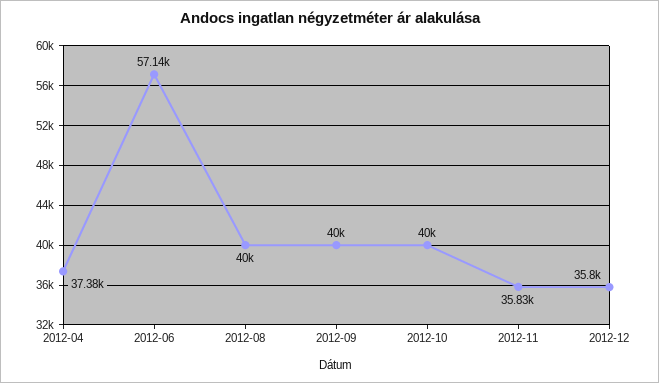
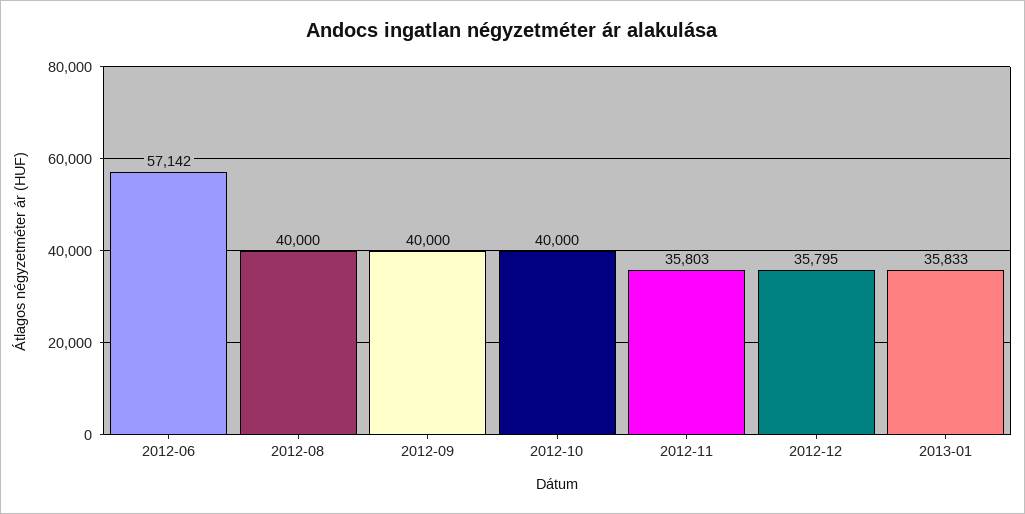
2012-04: 37380 -> none
2012-11: 35830 -> 35803
2013-01: none -> 35833

